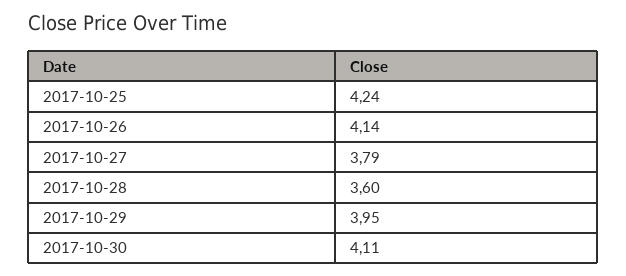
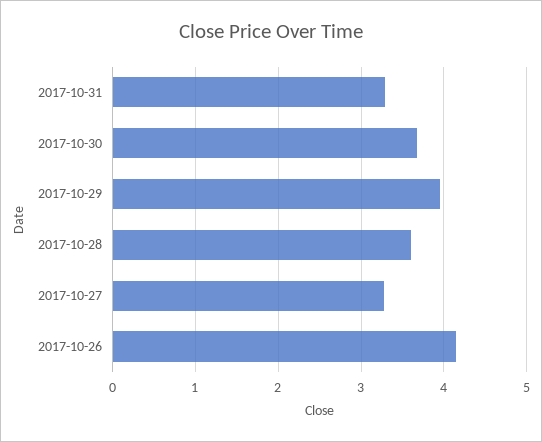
2017-10-25: 4.24 -> none
2017-10-27: 3.79 -> 3.3
2017-10-30: 4.11 -> 3.7
2017-10-31: none -> 3.3

